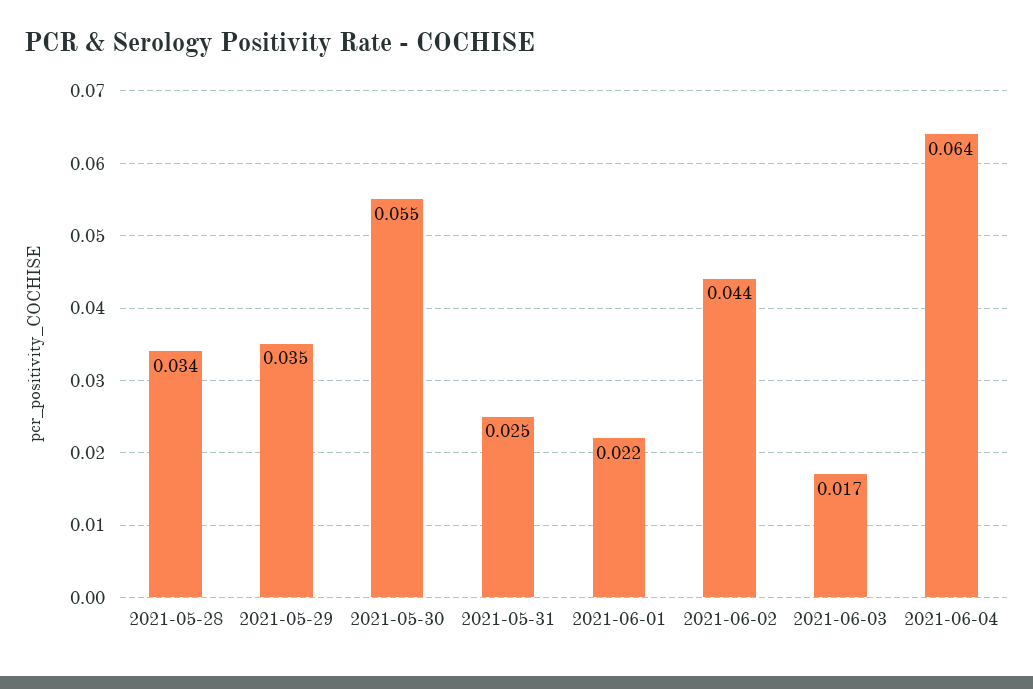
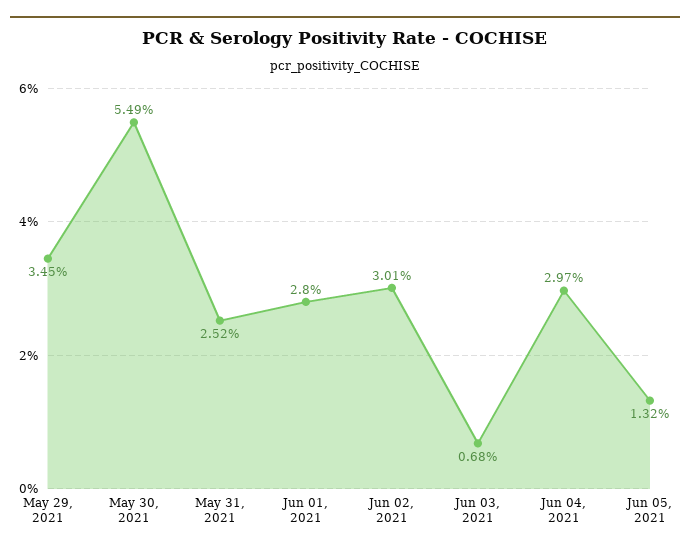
2021-05-28: 0.034 -> none
2021-06-01: 0.022 -> 0.028
2021-06-02: 0.044 -> 0.0301
2021-06-03: 0.017 -> 0.0068
2021-06-04: 0.064 -> 0.0297
Jun 05, 2021: none -> 0.0132

